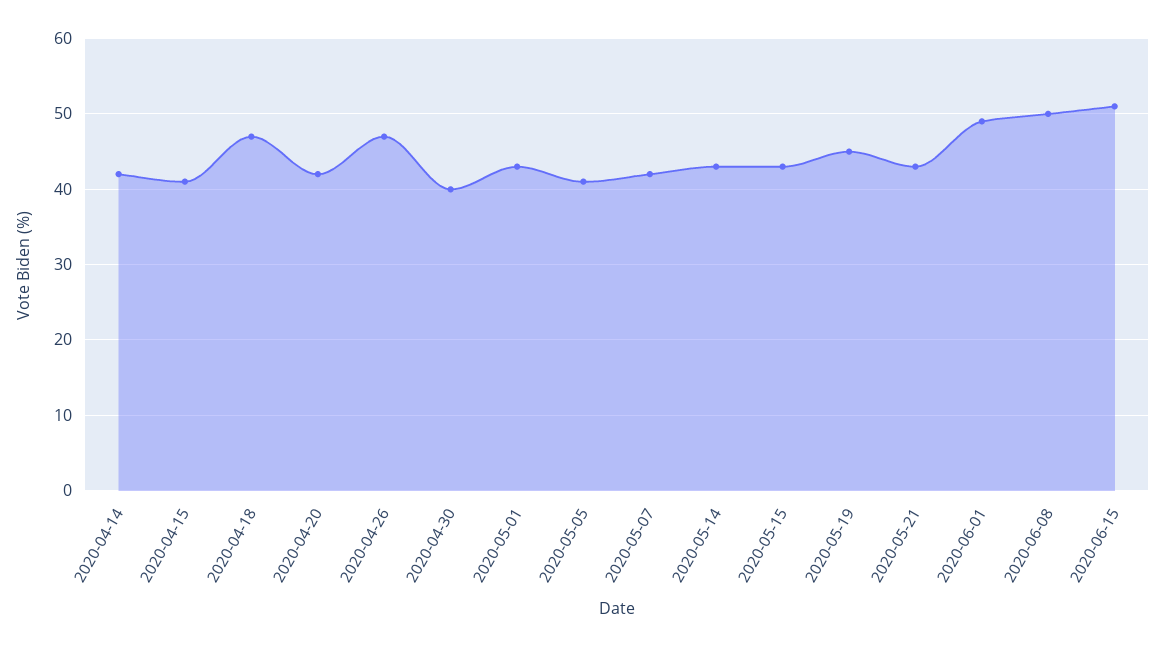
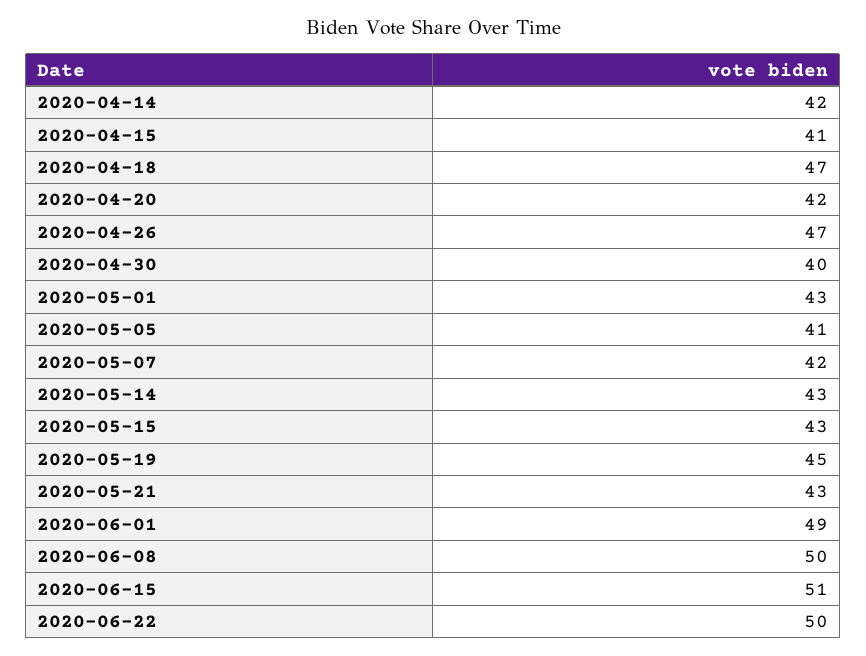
2020-06-22: none -> 50

